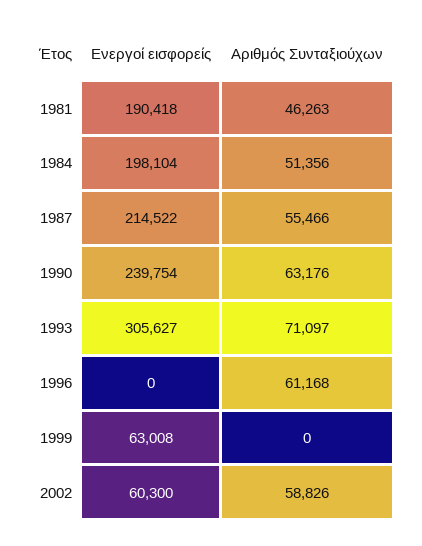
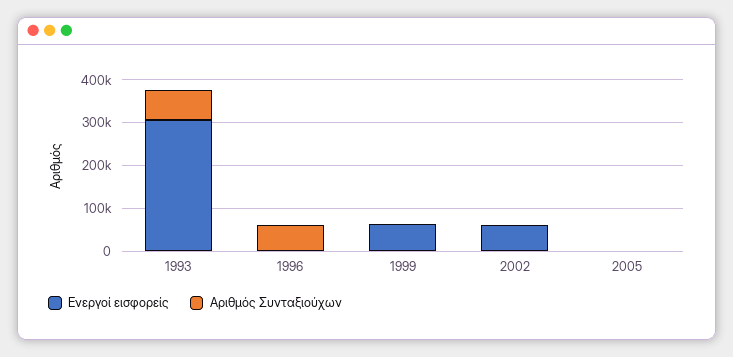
Ενεργοί εισφορείς, 1981: 190418 -> none
Αριθμός Συνταξιούχων, 1981: 46263 -> none
Ενεργοί εισφορείς, 1984: 198104 -> none
Αριθμός Συνταξιούχων, 1984: 51356 -> none
Ενεργοί εισφορείς, 1987: 214522 -> none
Αριθμός Συνταξιούχων, 1987: 55466 -> none
Ενεργοί εισφορείς, 1990: 239754 -> none
Αριθμός Συνταξιούχων, 1990: 63176 -> none
Αριθμός Συνταξιούχων, 2002: 58826 -> 0
Ενεργοί εισφορείς, 2005: none -> 0
Αριθμός Συνταξιούχων, 2005: none -> 0

